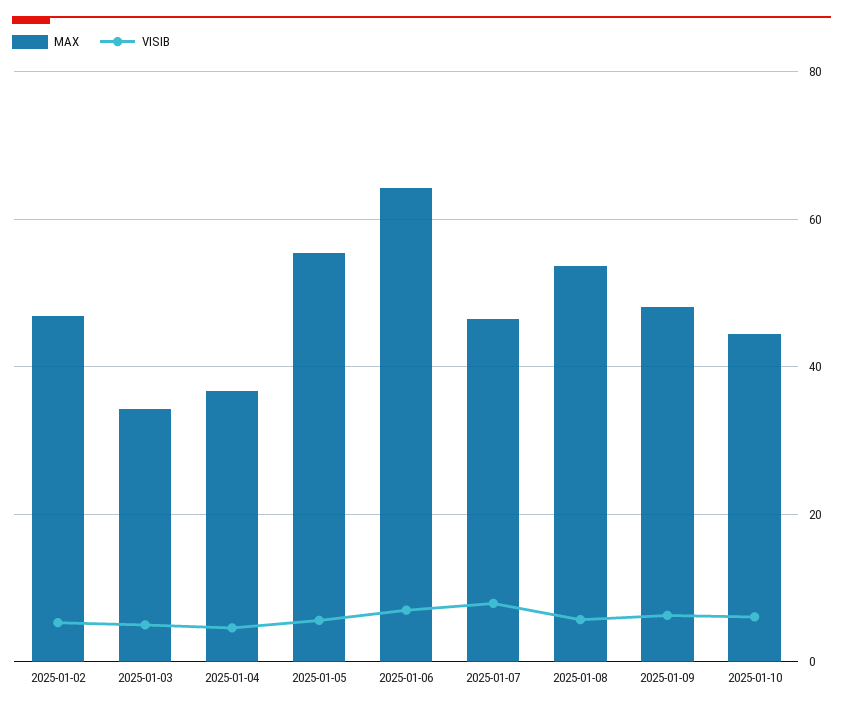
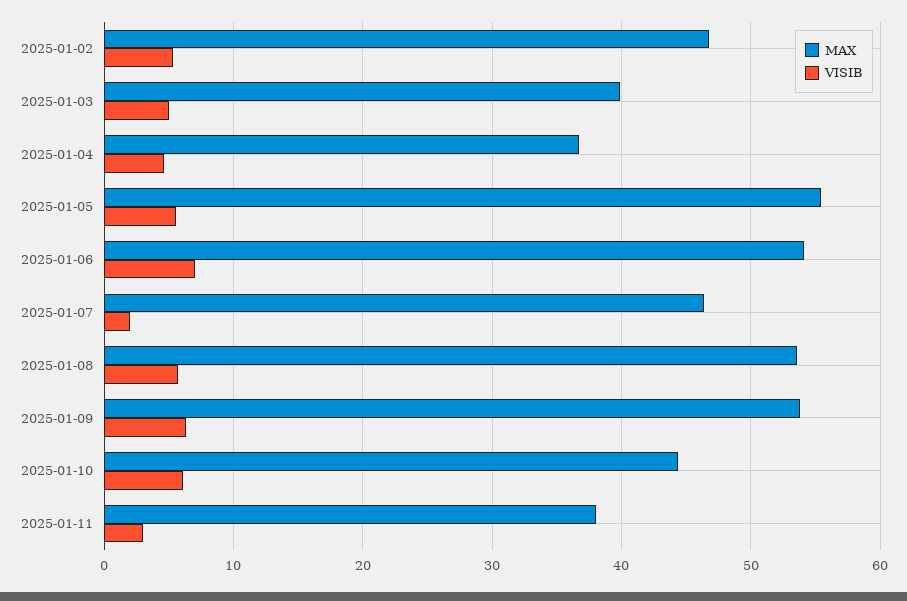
MAX, 2025-01-03: 34 -> 40
MAX, 2025-01-06: 64 -> 54
VISIB, 2025-01-07: 8 -> 2
MAX, 2025-01-09: 48 -> 54
MAX, 2025-01-11: none -> 38
VISIB, 2025-01-11: none -> 3

